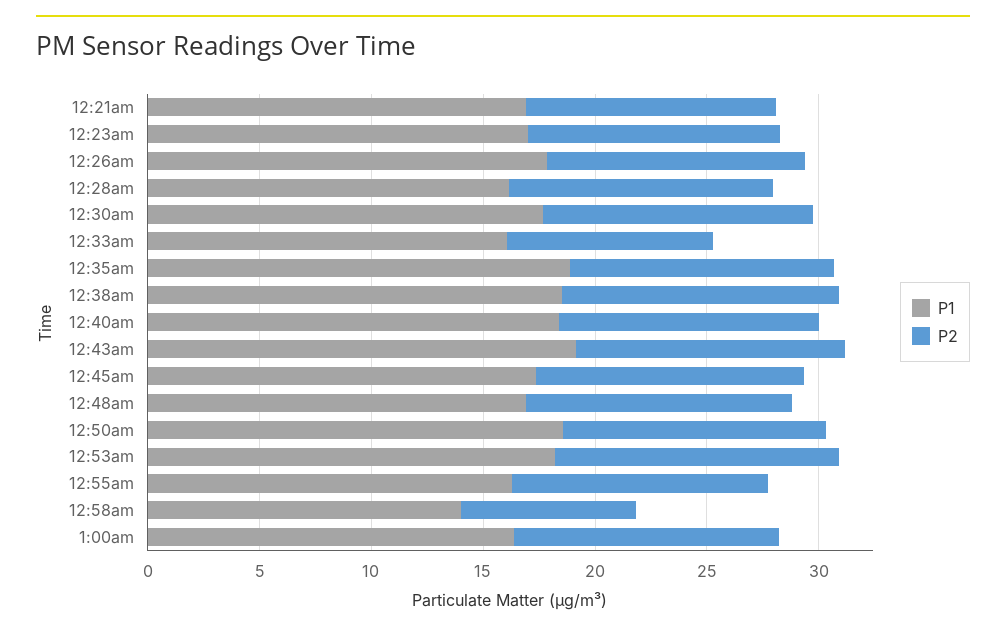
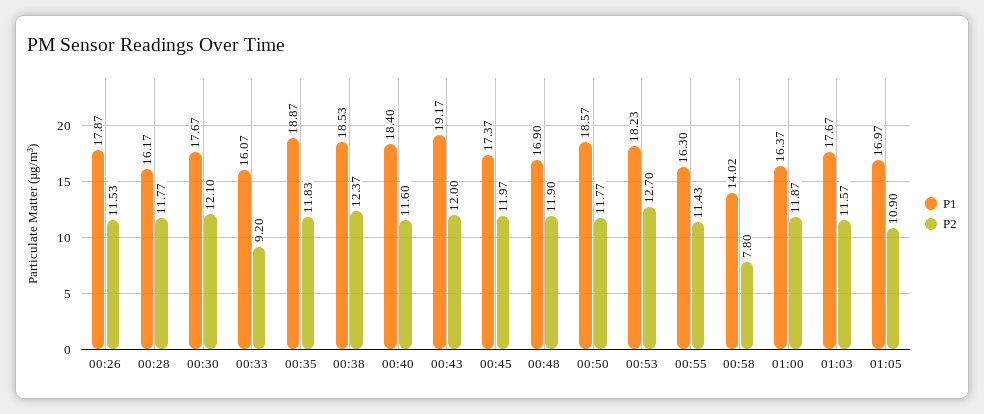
P1, 12:21am: 17 -> none
P2, 12:21am: 11 -> none
P1, 12:23am: 17 -> none
P2, 12:23am: 11 -> none
P1, 01:03: none -> 17.67
P2, 01:03: none -> 11.57
P1, 01:05: none -> 16.97
P2, 01:05: none -> 10.9

